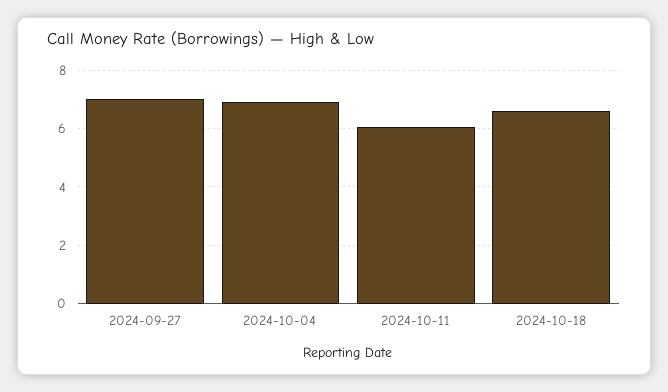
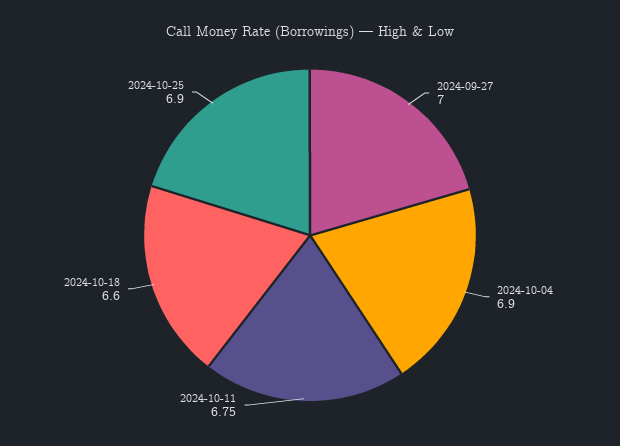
2024-10-11: 6 -> 6.75
2024-10-25: none -> 6.9

